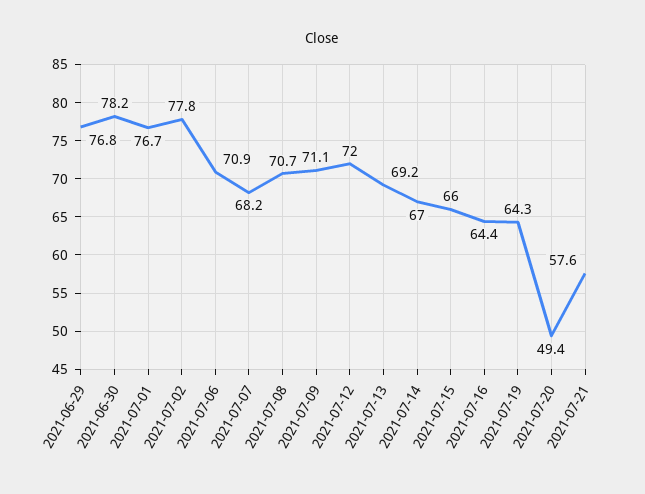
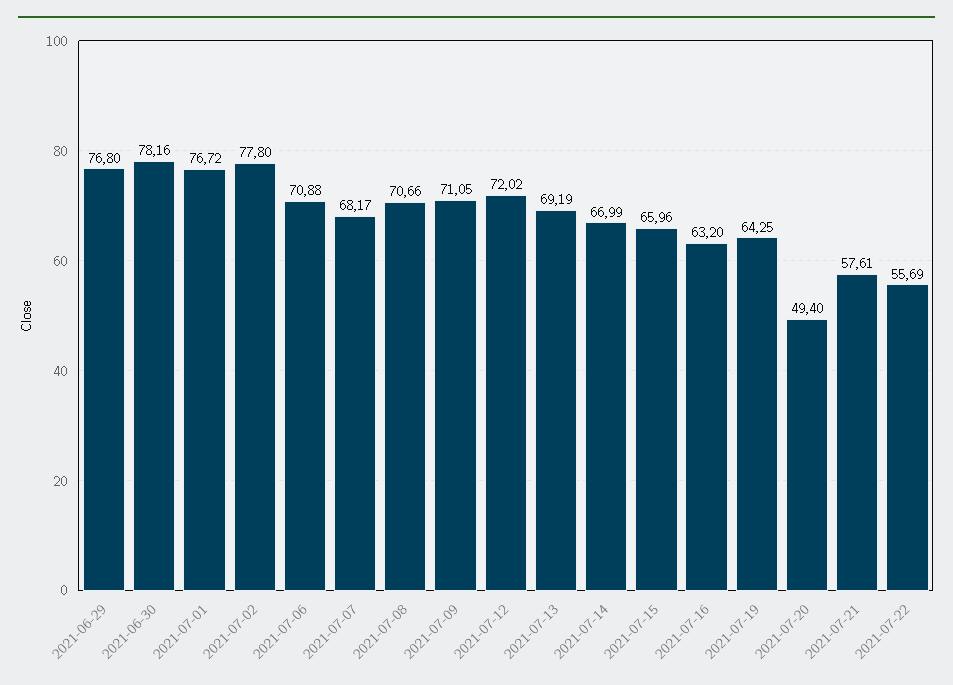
2021-07-16: 64.4 -> 63.2
2021-07-22: none -> 55.69

